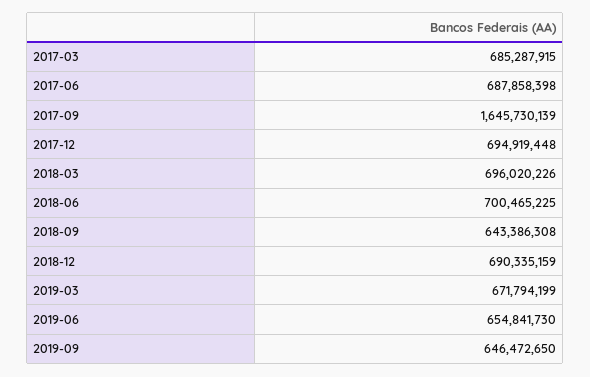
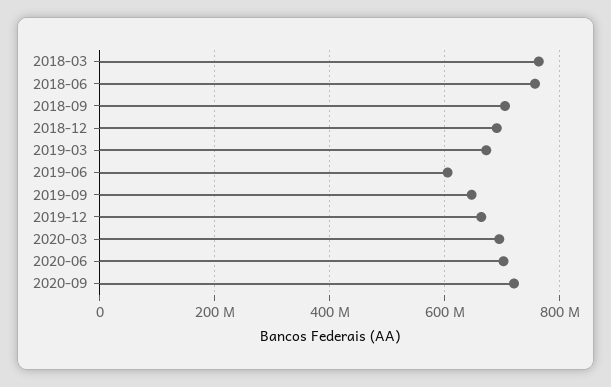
2017-03: 685287915 -> none
2017-06: 687858398 -> none
2017-09: 1645730139 -> none
2017-12: 694919448 -> none
2018-03: 696020226 -> 760000000
2018-06: 700465225 -> 760000000
2018-09: 643386308 -> 700000000
2019-06: 654841730 -> 600000000
2019-12: none -> 660000000
2020-03: none -> 700000000
2020-06: none -> 700000000
2020-09: none -> 720000000

